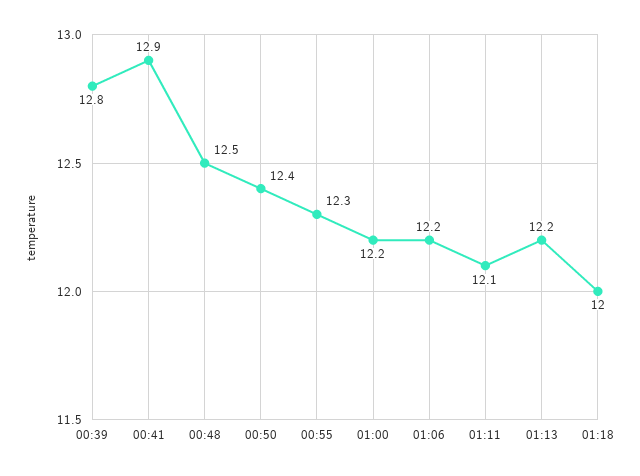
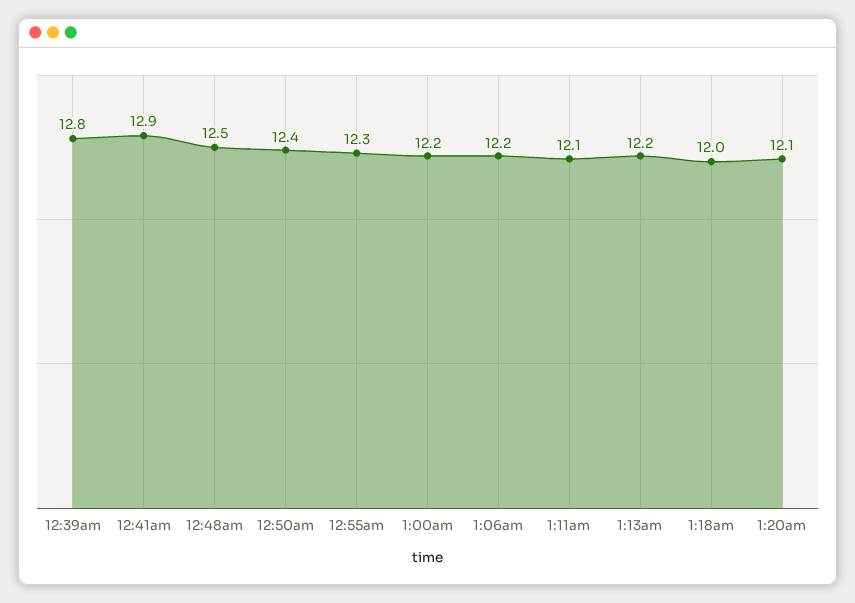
1:20am: none -> 12.1

